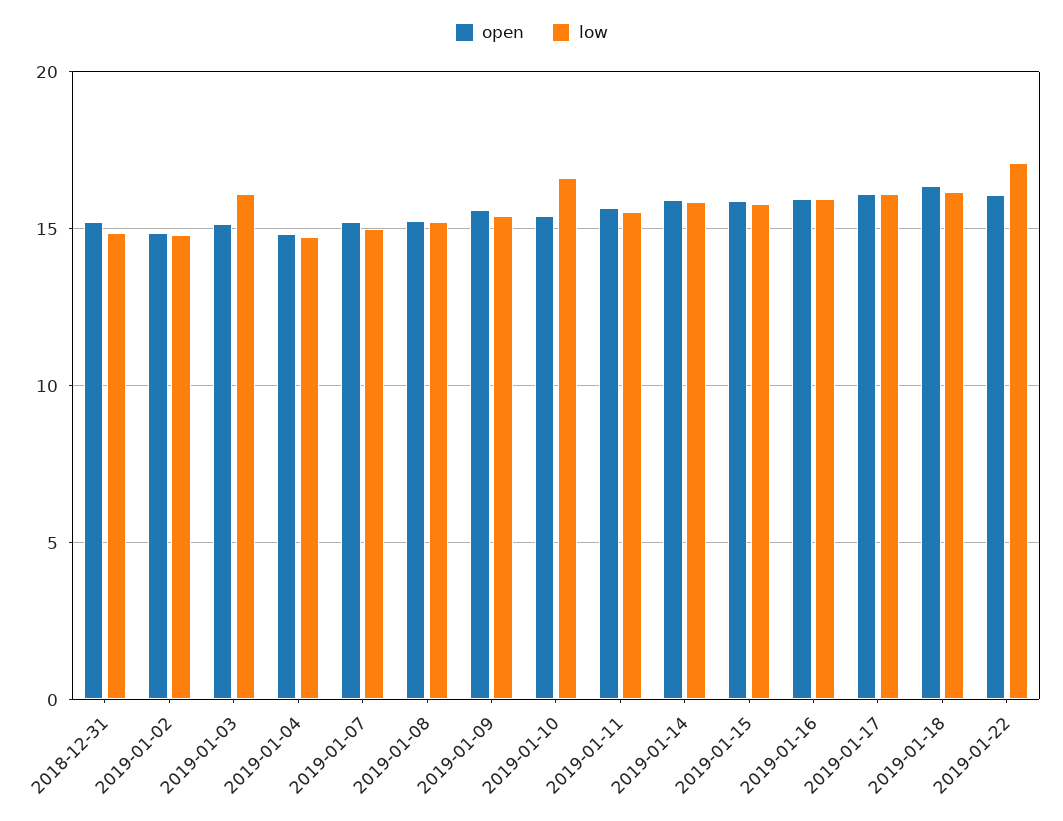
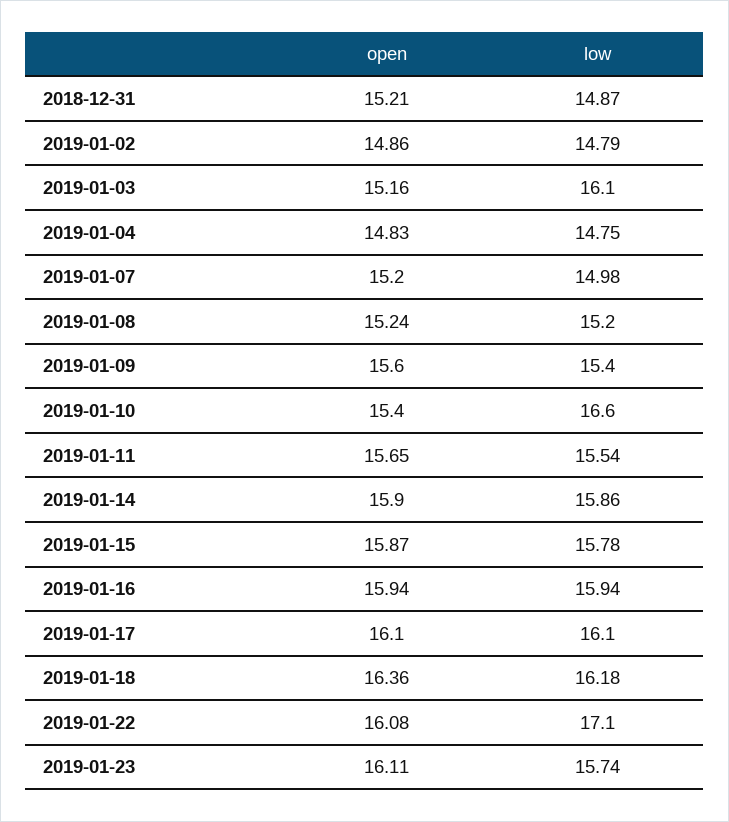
open, 2019-01-23: none -> 16.11
low, 2019-01-23: none -> 15.74

